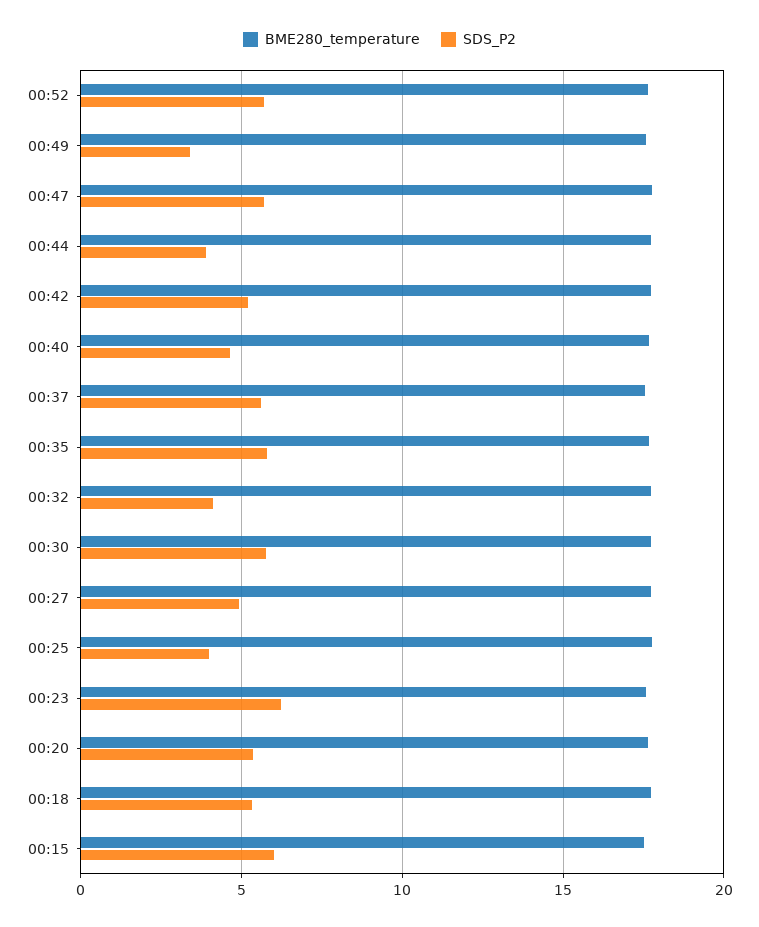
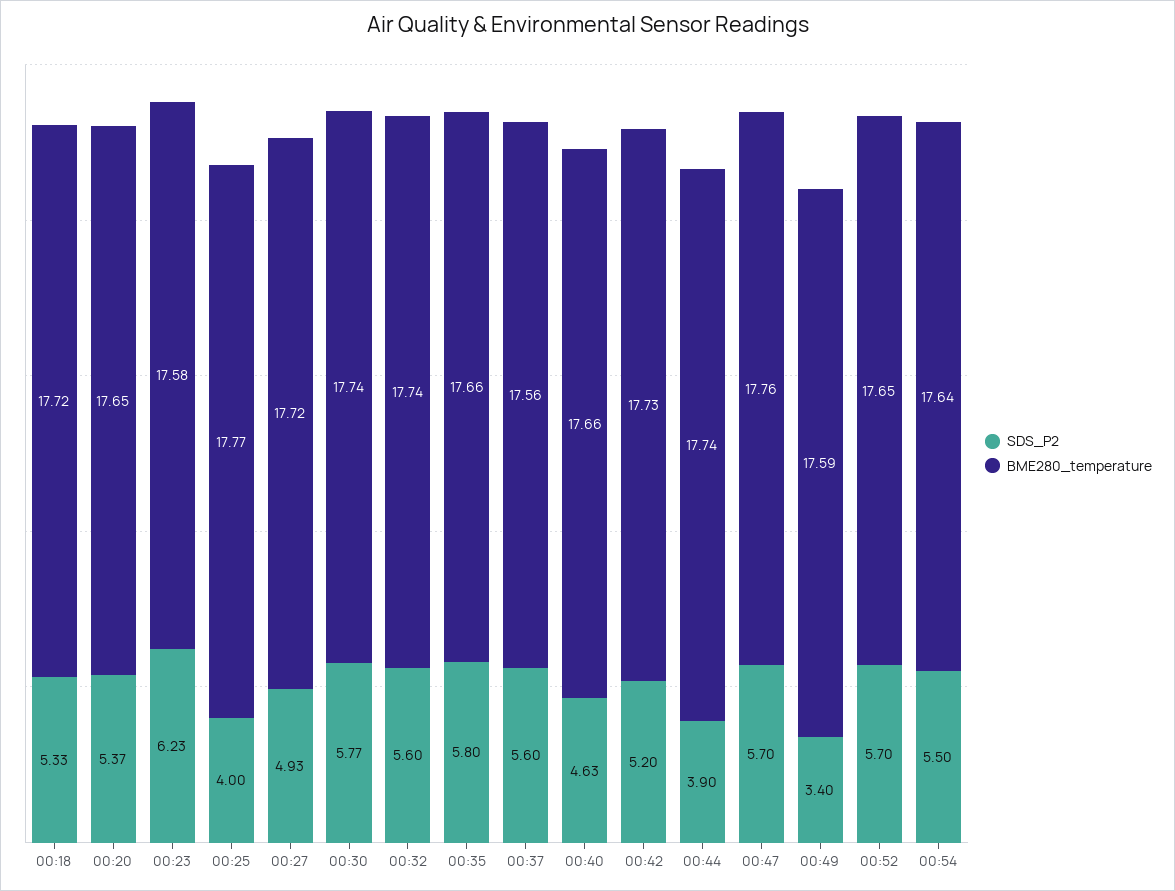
SDS_P2, 00:32: 4 -> 5.6
BME280_temperature, 00:15: 17.5 -> none
SDS_P2, 00:15: 6 -> none
SDS_P2, 00:54: none -> 5.5
BME280_temperature, 00:54: none -> 17.64

